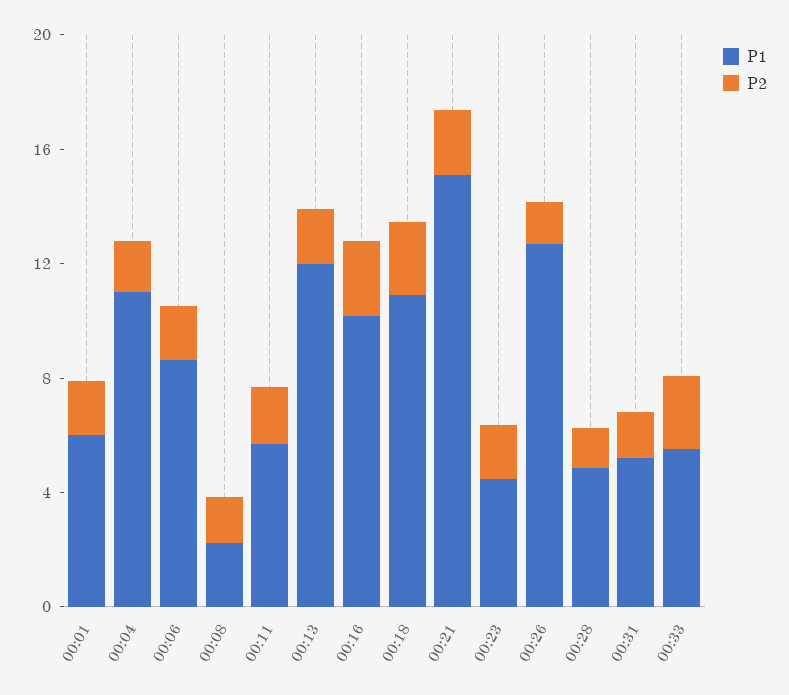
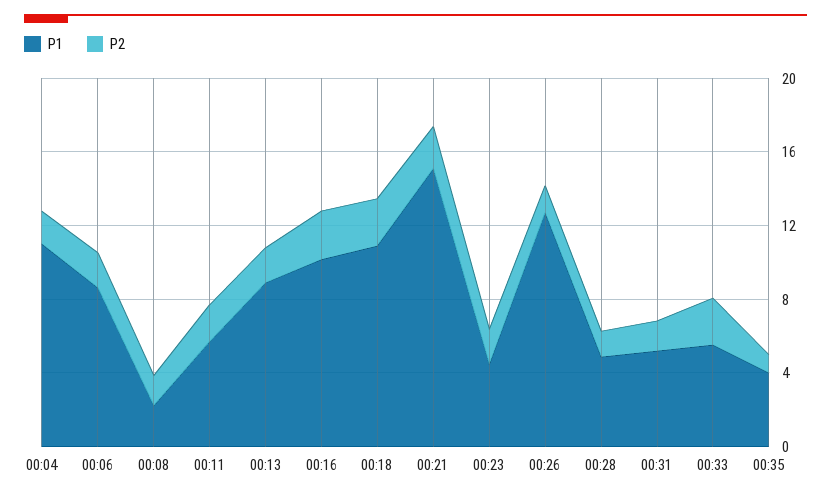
P1, 00:01: 6 -> none
P2, 00:01: 2 -> none
P1, 00:13: 12 -> 9
P1, 00:35: none -> 4
P2, 00:35: none -> 1

